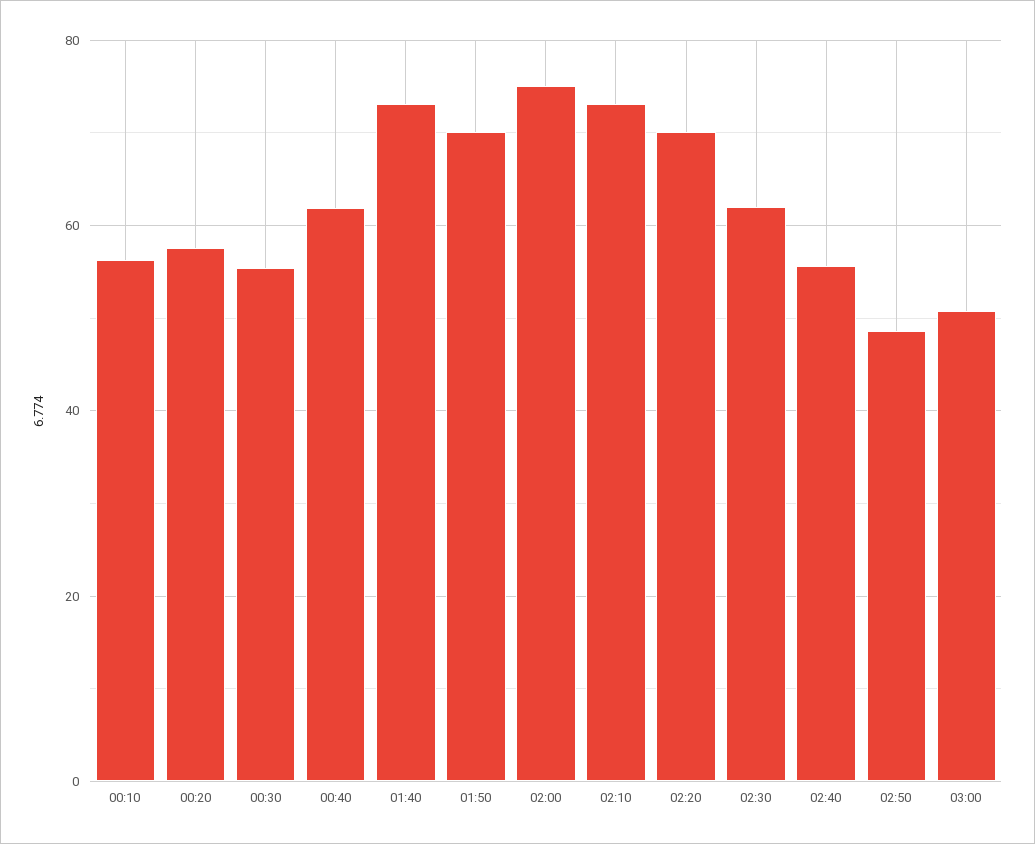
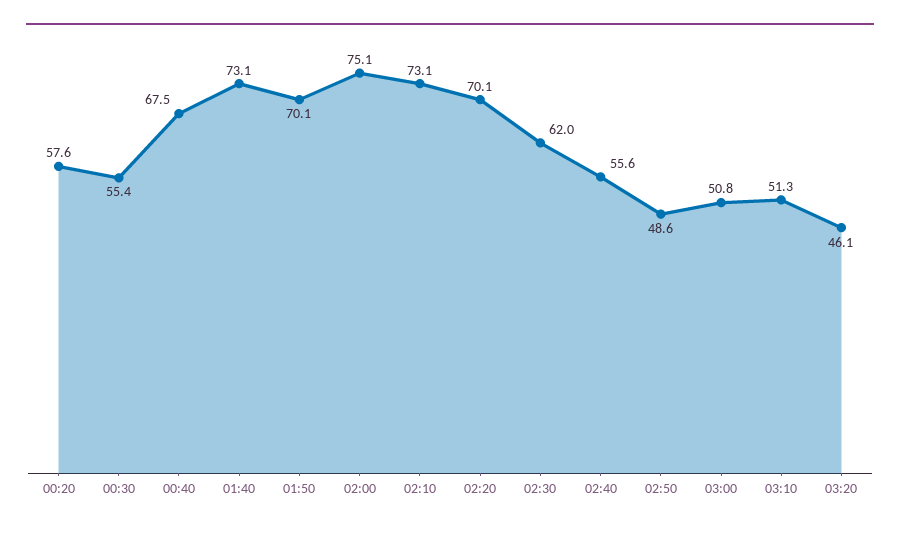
00:10: 56 -> none
00:40: 62 -> 67.5
03:10: none -> 51.3
03:20: none -> 46.1

